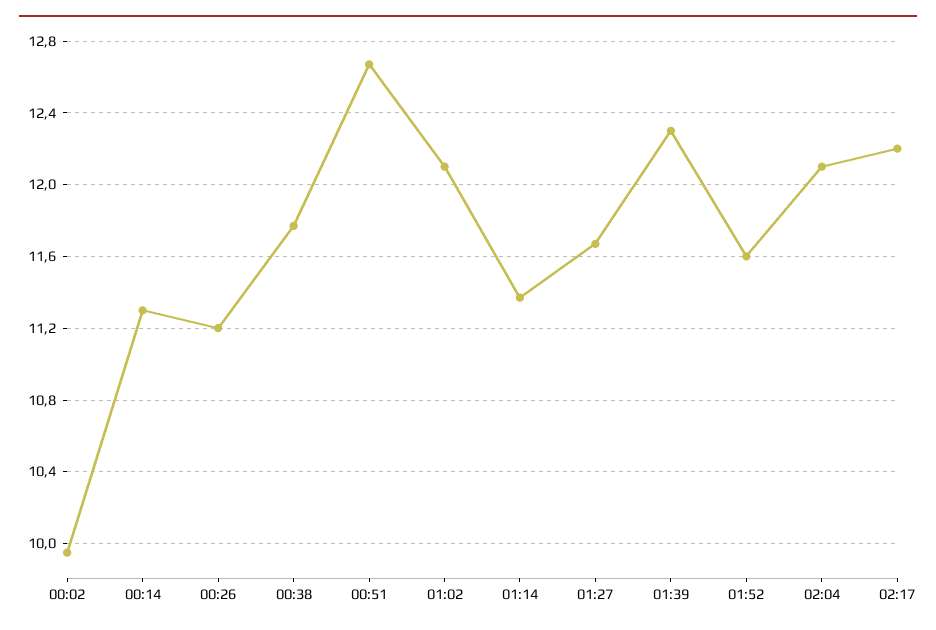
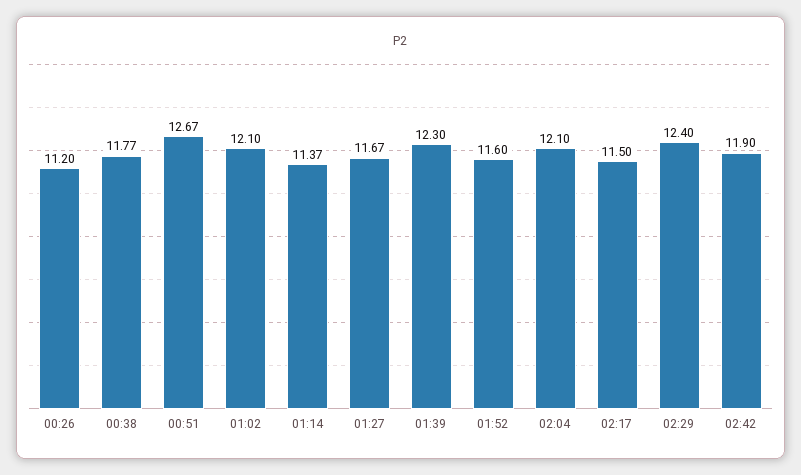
00:02: 9.95 -> none
00:14: 11.3 -> none
02:17: 12.2 -> 11.5
02:29: none -> 12.4
02:42: none -> 11.9

